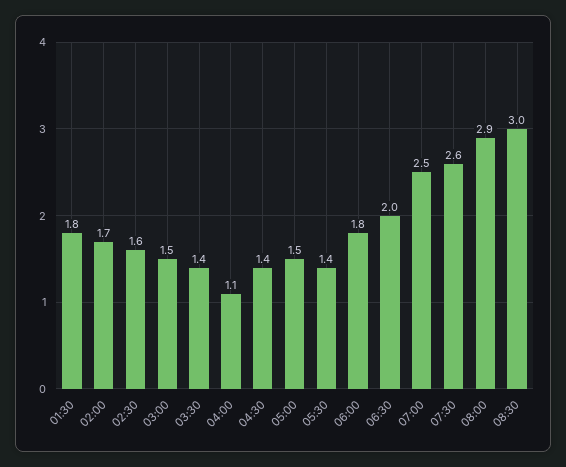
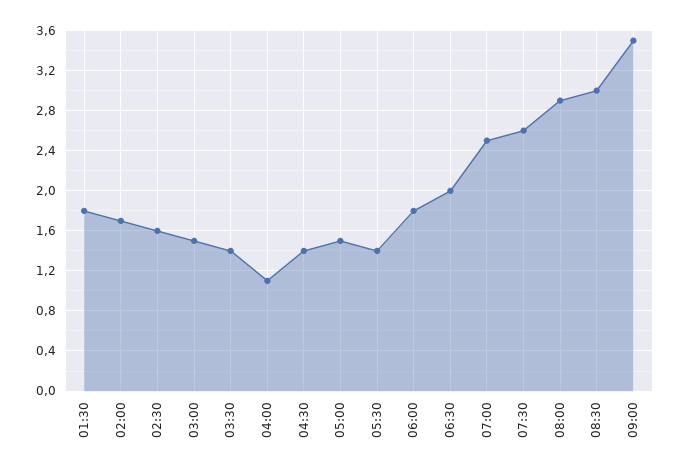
09:00: none -> 3.5

